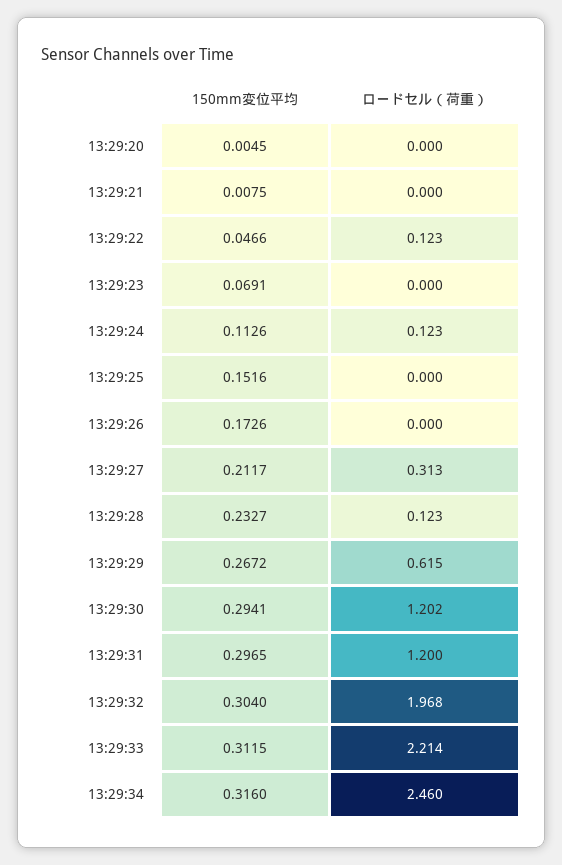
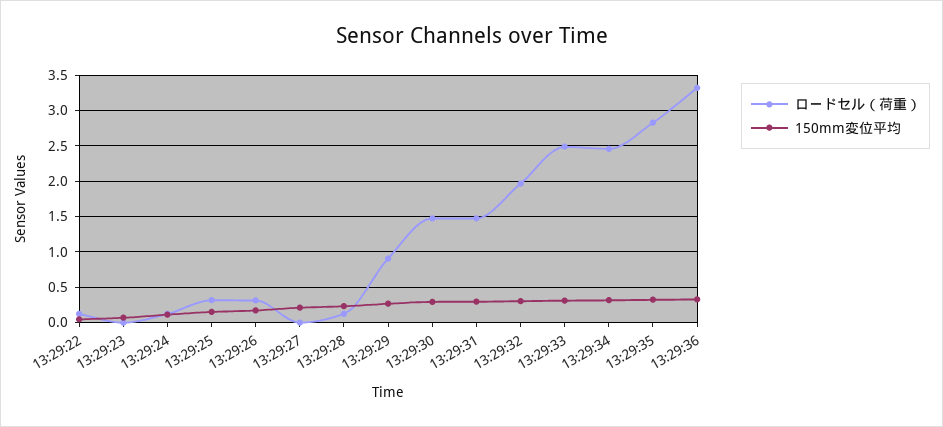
150mm変位平均, 13:29:20: 0.0045 -> none
ロードセル（荷重）, 13:29:20: 0 -> none
150mm変位平均, 13:29:21: 0.0075 -> none
ロードセル（荷重）, 13:29:21: 0 -> none
ロードセル（荷重）, 13:29:25: 0 -> 0.3
ロードセル（荷重）, 13:29:26: 0 -> 0.3
ロードセル（荷重）, 13:29:27: 0.313 -> 0
ロードセル（荷重）, 13:29:29: 0.615 -> 0.9
ロードセル（荷重）, 13:29:30: 1.202 -> 1.5
ロードセル（荷重）, 13:29:31: 1.2 -> 1.5
ロードセル（荷重）, 13:29:33: 2.214 -> 2.5
ロードセル（荷重）, 13:29:35: none -> 2.8
150mm変位平均, 13:29:35: none -> 0.3
ロードセル（荷重）, 13:29:36: none -> 3.3
150mm変位平均, 13:29:36: none -> 0.3

